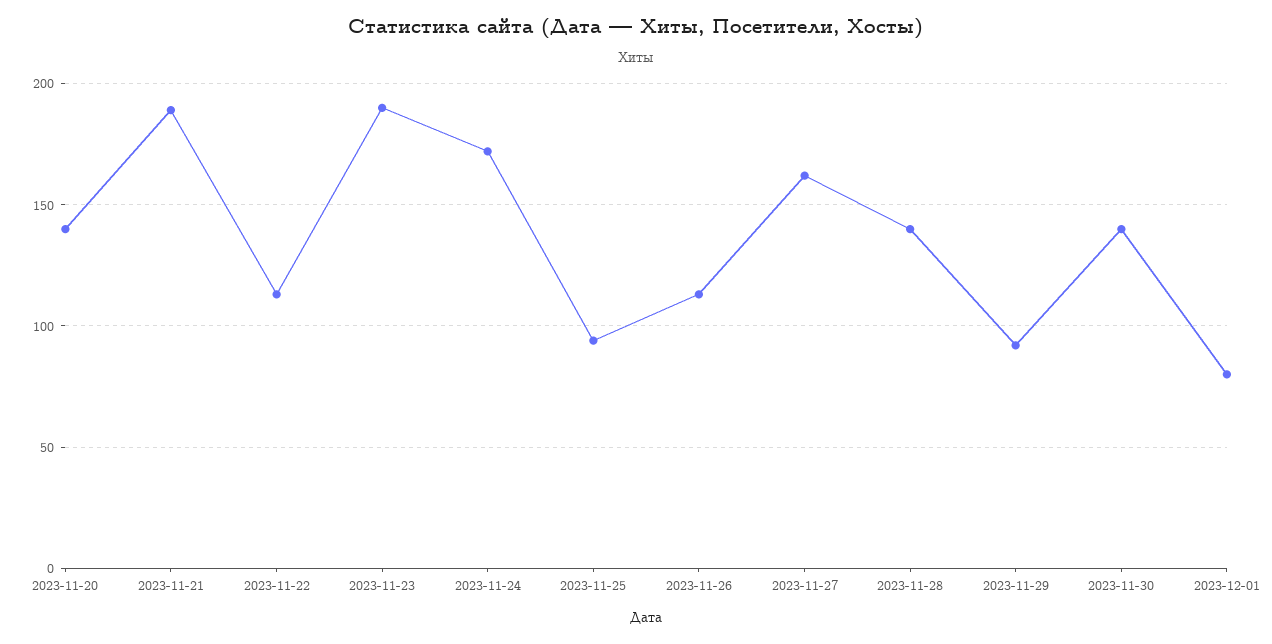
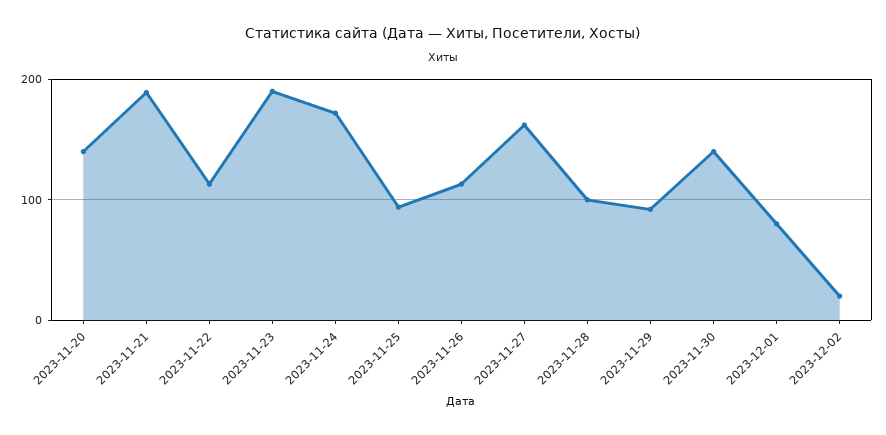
2023-11-28: 140 -> 100
2023-12-02: none -> 20

